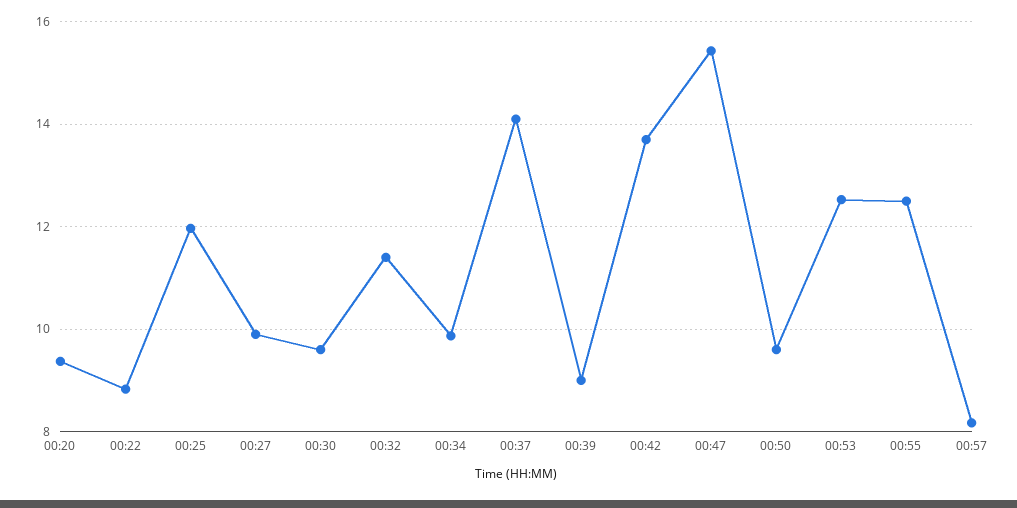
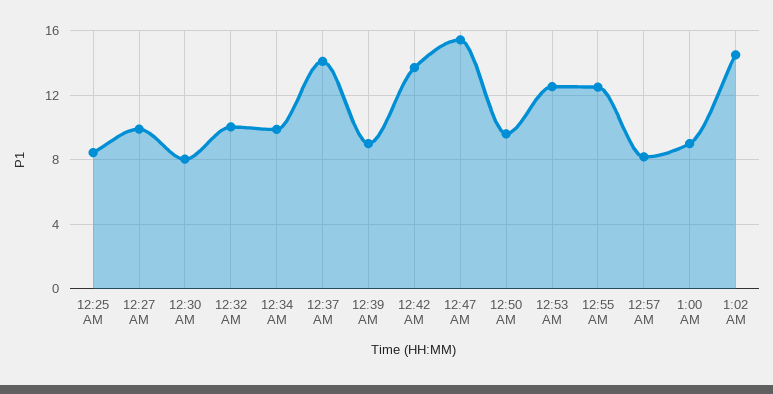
00:20: 9.4 -> none
00:22: 8.8 -> none
00:25: 12 -> 8.5
00:30: 9.6 -> 8
00:32: 11.4 -> 10
1:00 AM: none -> 9
1:02 AM: none -> 14.5

